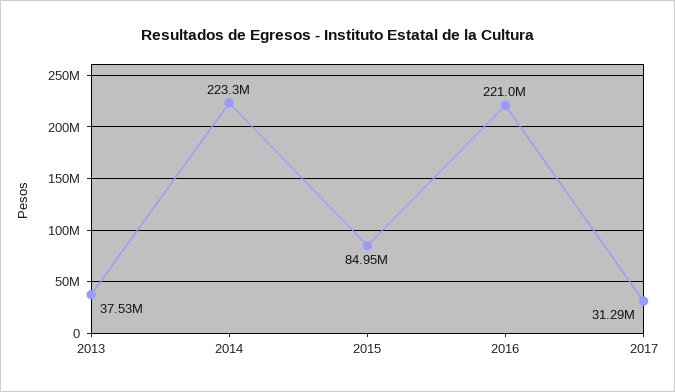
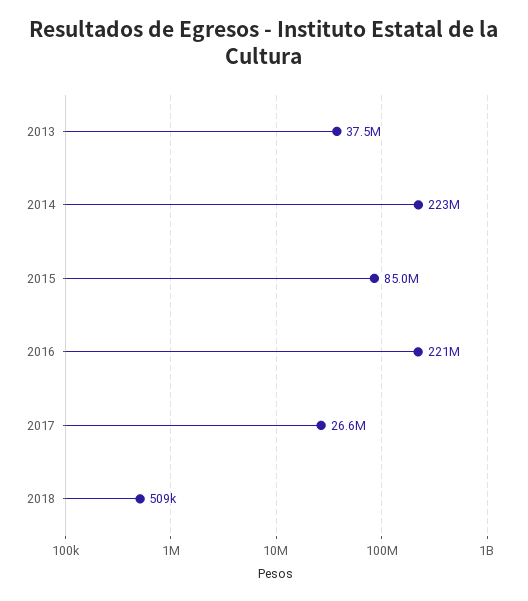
2017: 31290000 -> 26600000
2018: none -> 509000

